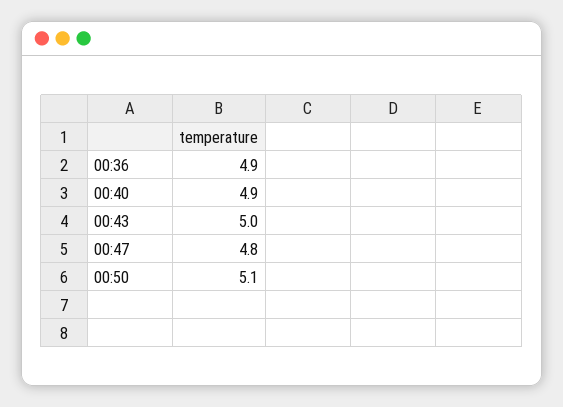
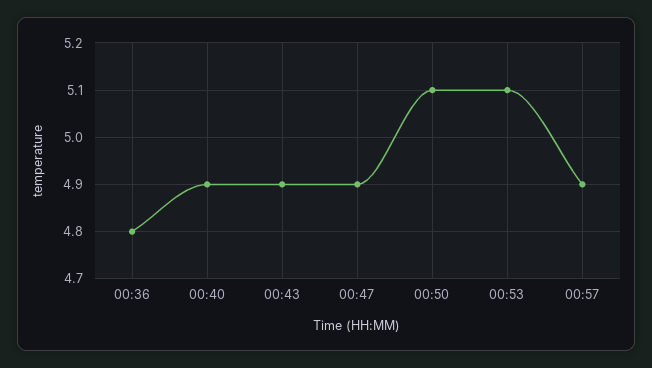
00:36: 4.9 -> 4.8
00:43: 5 -> 4.9
00:47: 4.8 -> 4.9
00:53: none -> 5.1
00:57: none -> 4.9

